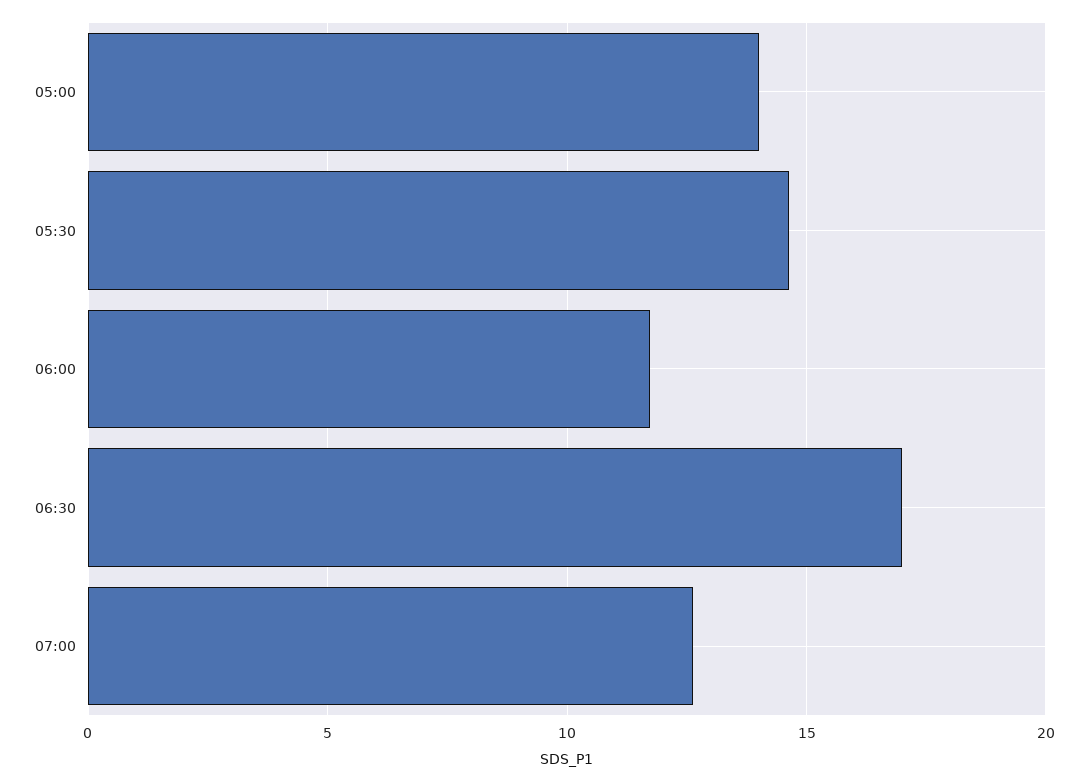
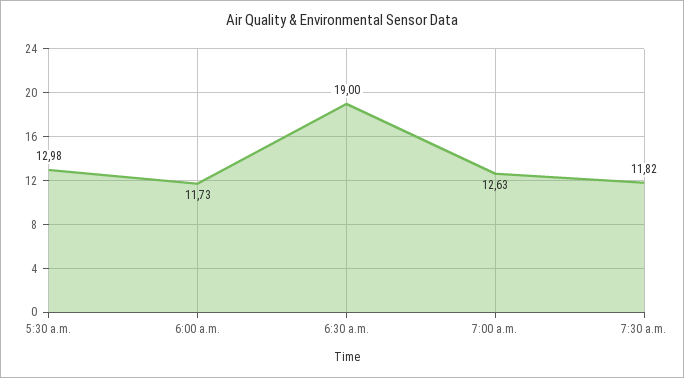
05:00: 14 -> none
05:30: 14.5 -> 12.98
06:30: 17 -> 19
7:30 a.m.: none -> 11.82

